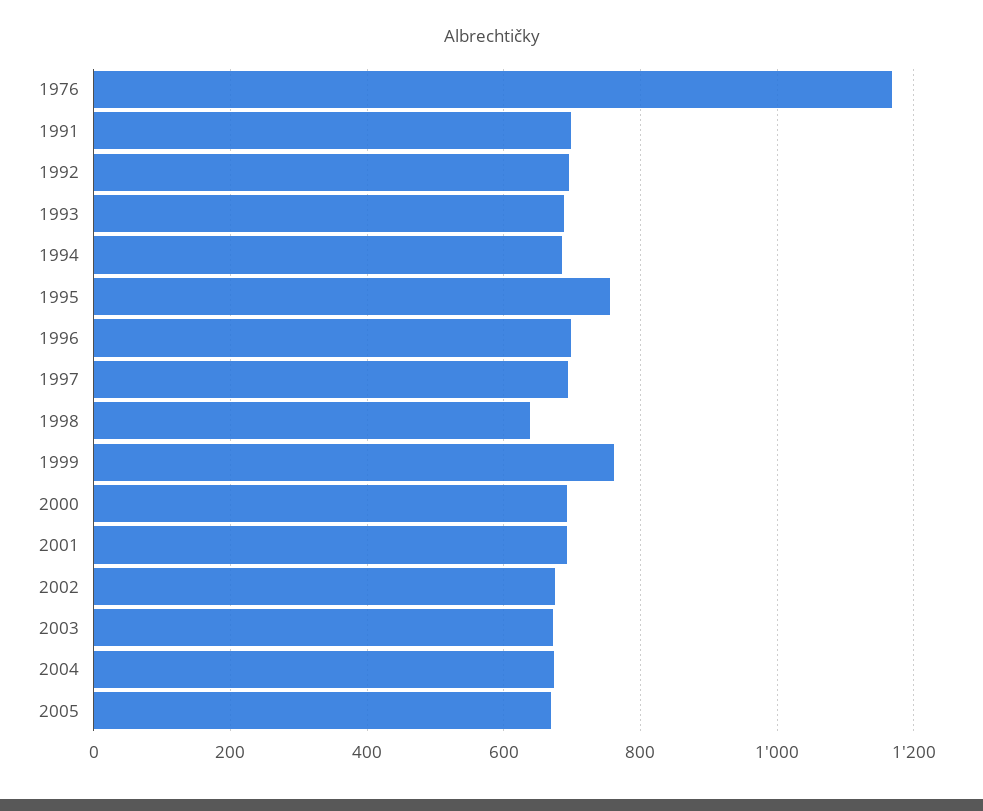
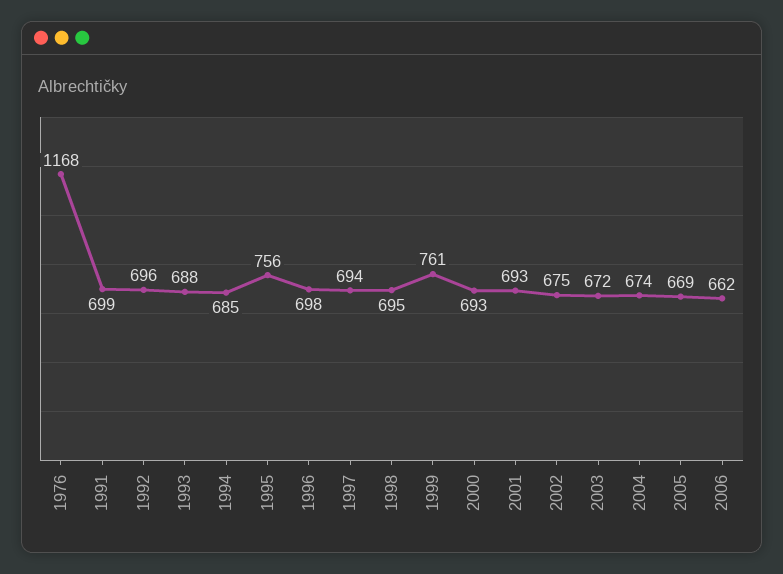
1998: 640 -> 695
2006: none -> 662

